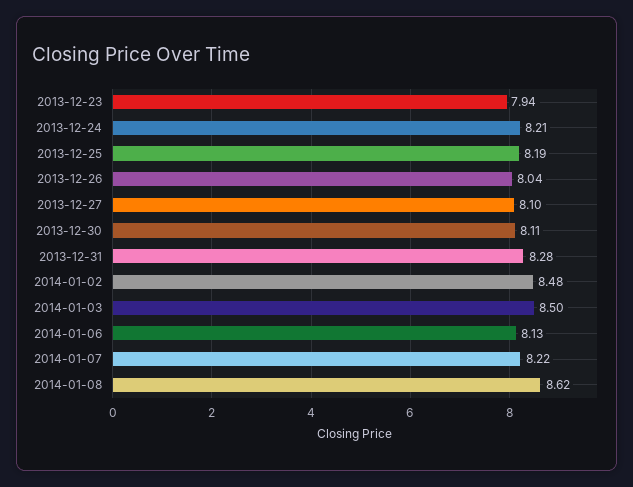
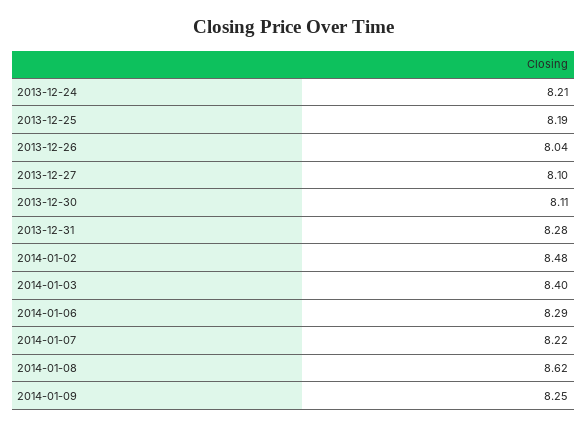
2013-12-23: 7.94 -> none
2014-01-03: 8.5 -> 8.4
2014-01-06: 8.13 -> 8.29
2014-01-09: none -> 8.25

